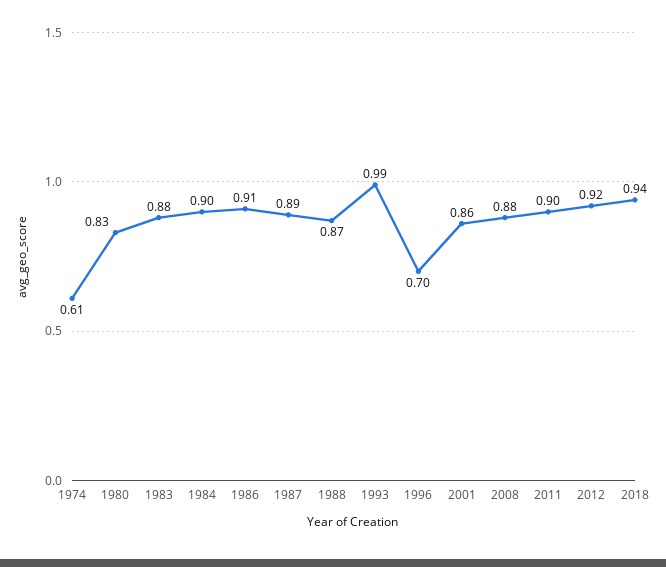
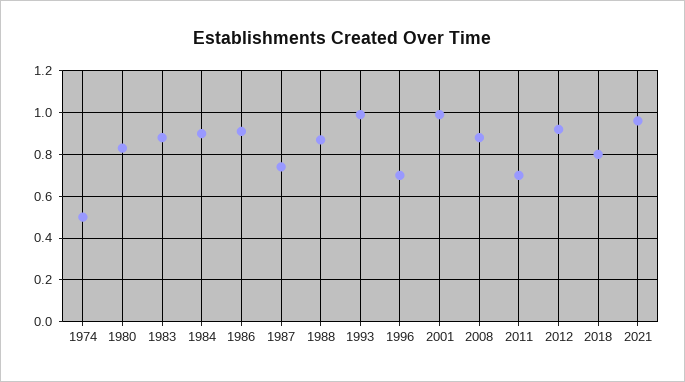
1974: 0.61 -> 0.5
1987: 0.89 -> 0.75
2001: 0.86 -> 1
2011: 0.9 -> 0.7
2018: 0.94 -> 0.8
2021: none -> 0.95

